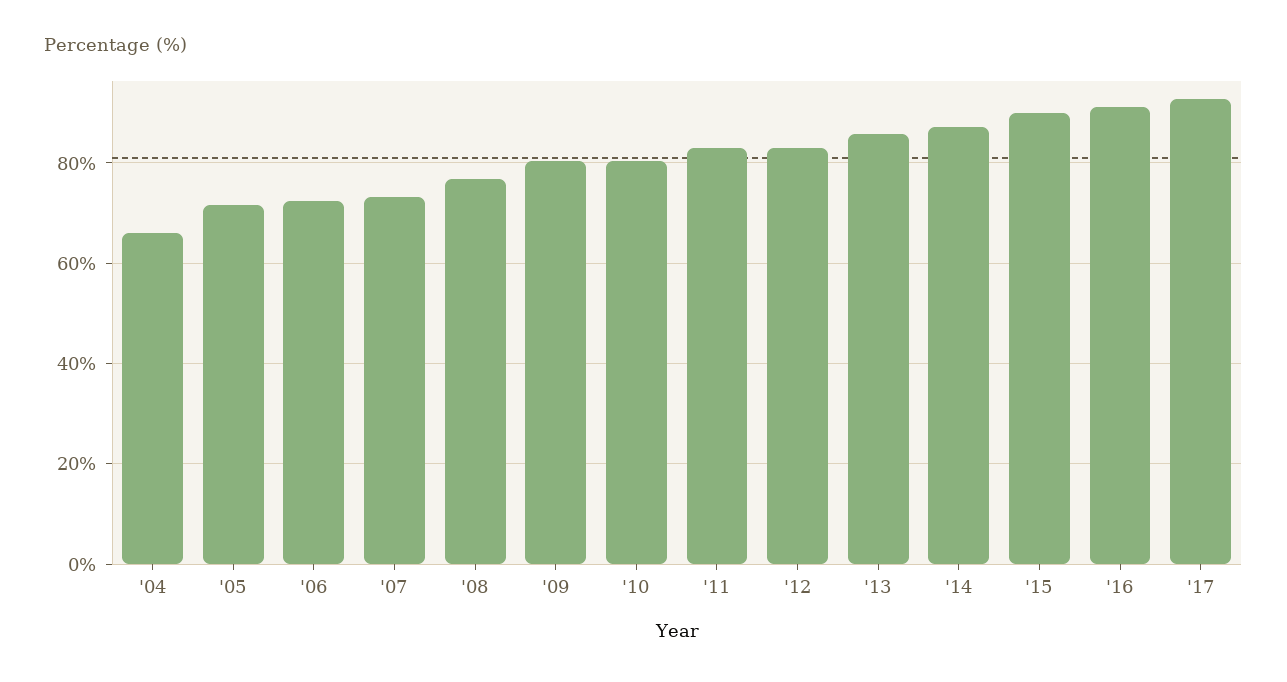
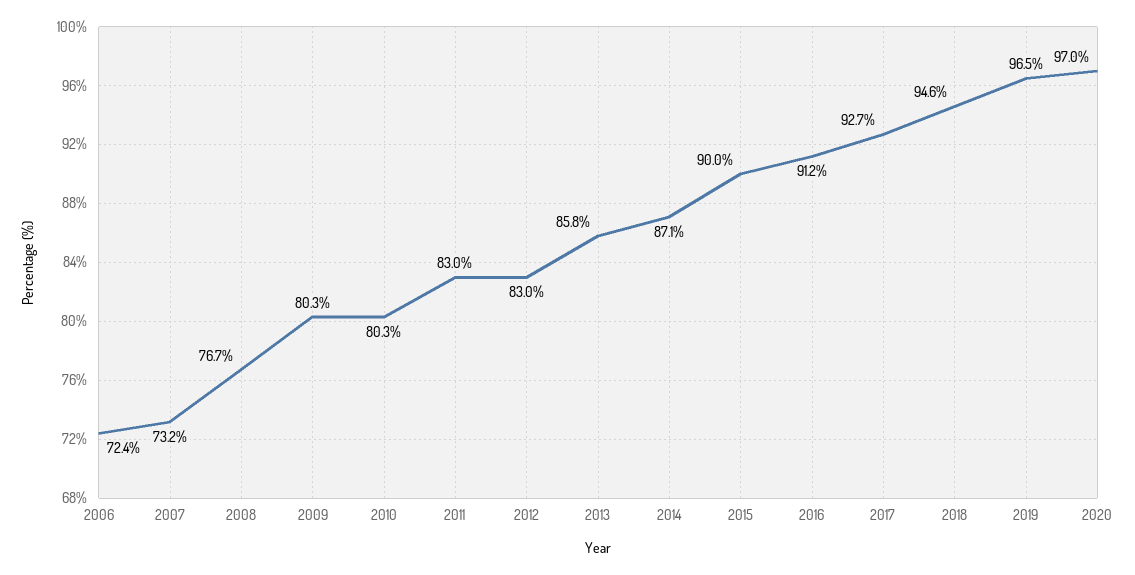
'04: 66 -> none
'05: 72 -> none
2018: none -> 94.6
2019: none -> 96.5
2020: none -> 97

